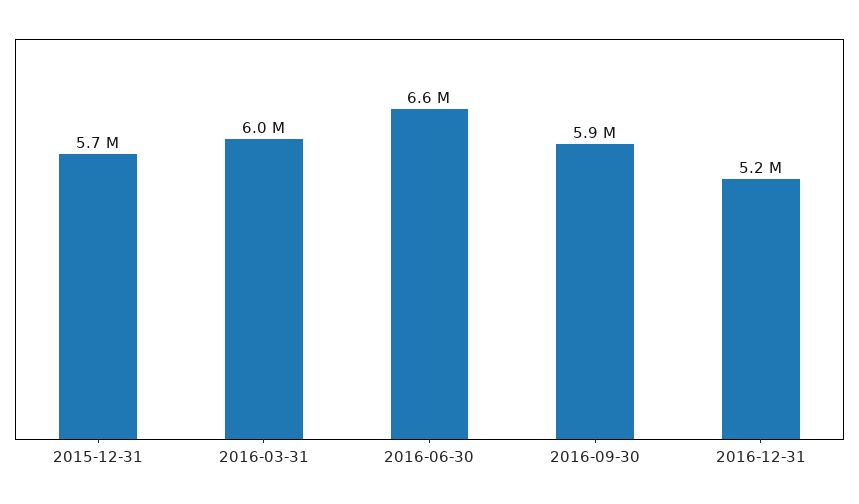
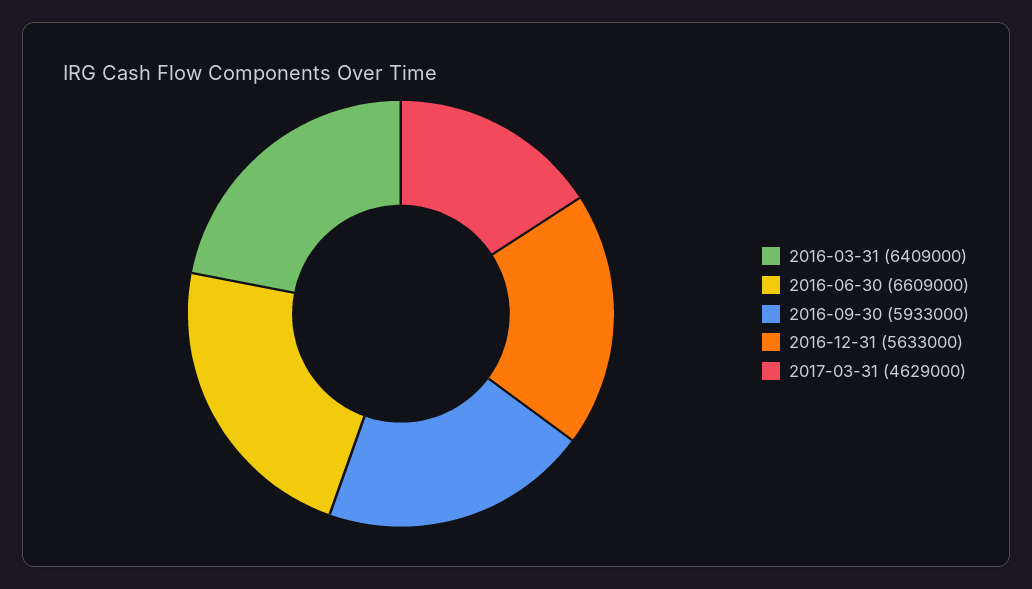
2015-12-31: 5700000 -> none
2016-03-31: 6000000 -> 6409000
2016-12-31: 5200000 -> 5633000
2017-03-31: none -> 4629000

